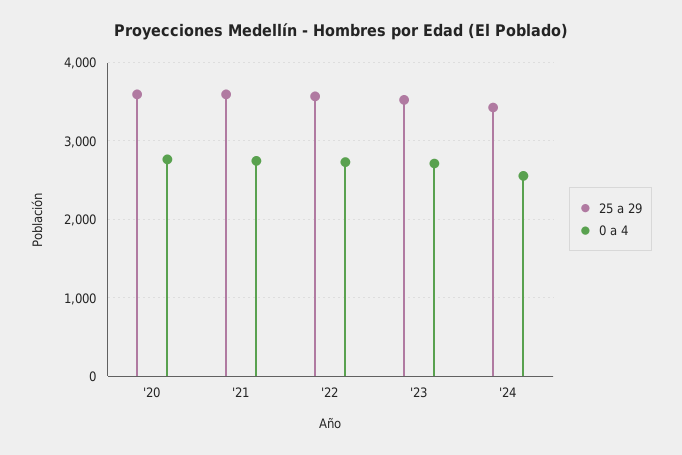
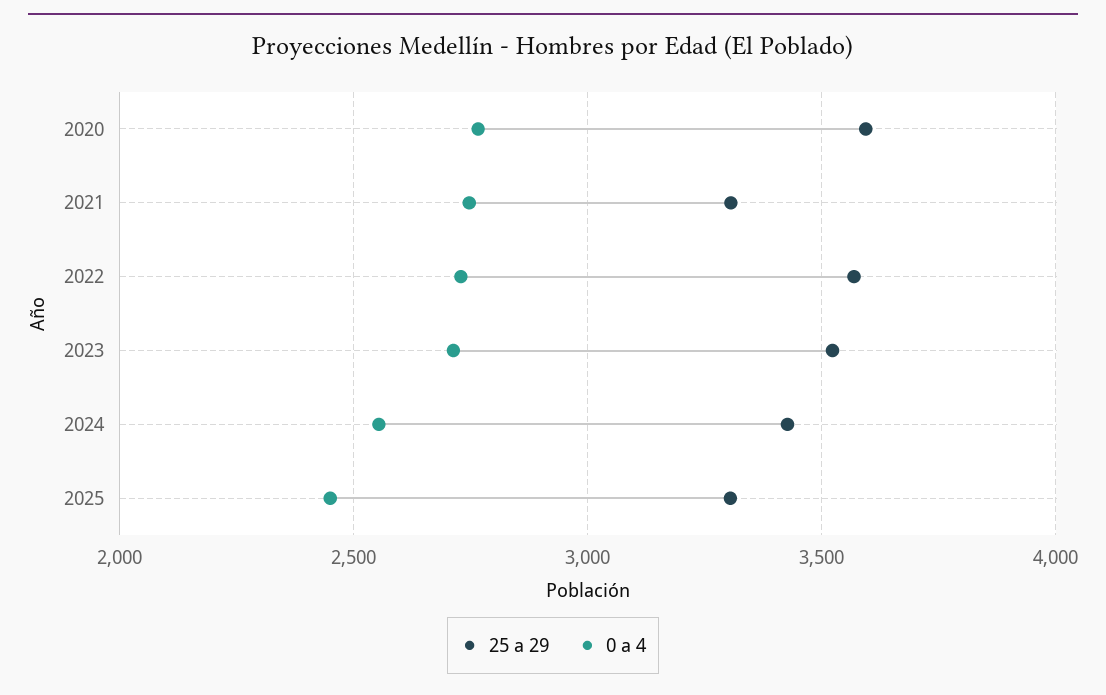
25 a 29, '21: 3600 -> 3300
25 a 29, 2025: none -> 3300
0 a 4, 2025: none -> 2450

